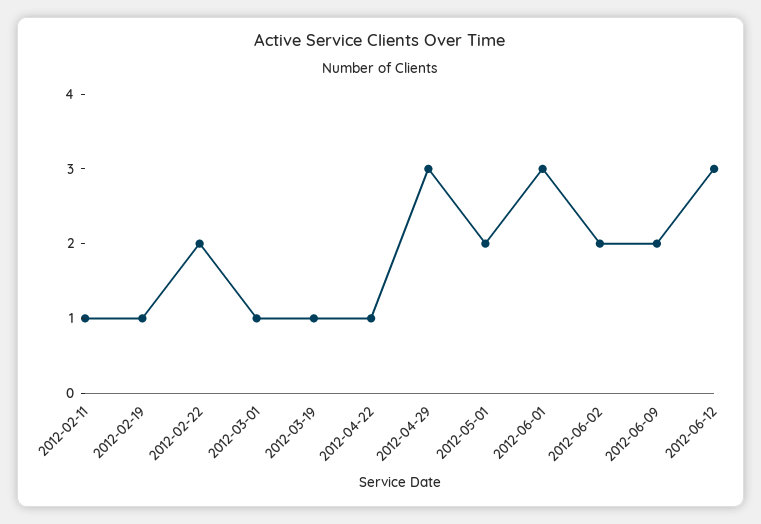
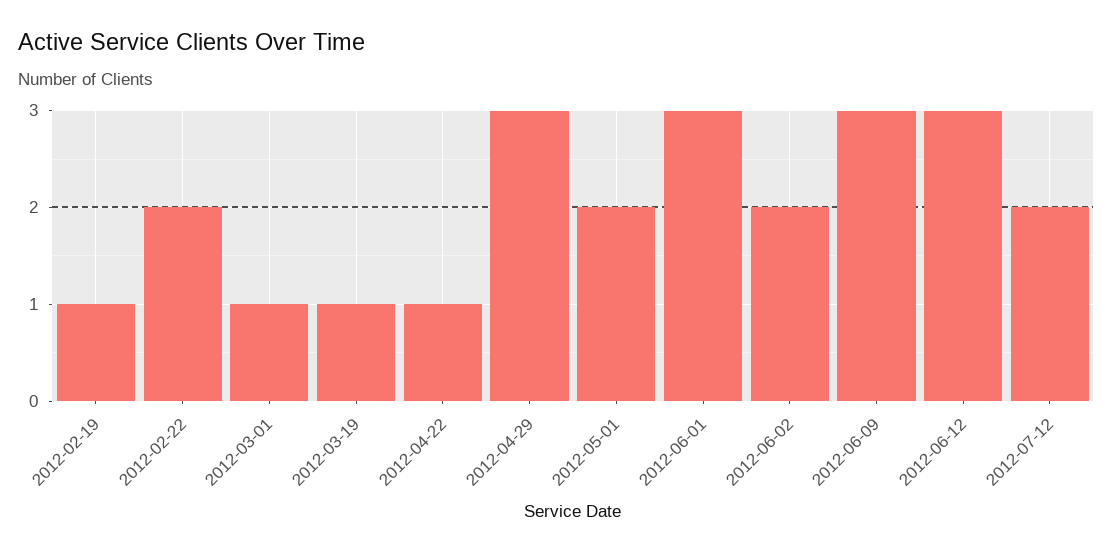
2012-02-11: 1 -> none
2012-06-09: 2 -> 3
2012-07-12: none -> 2

